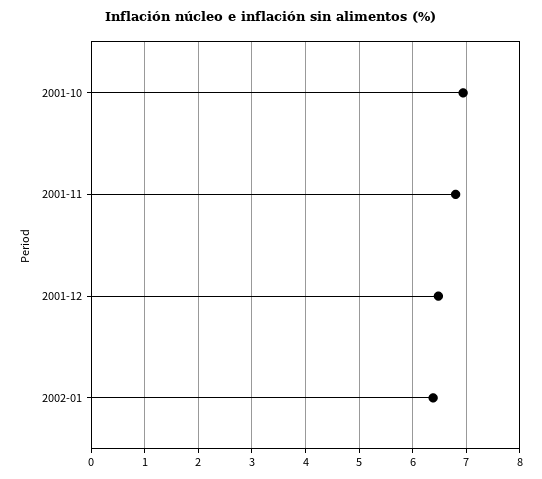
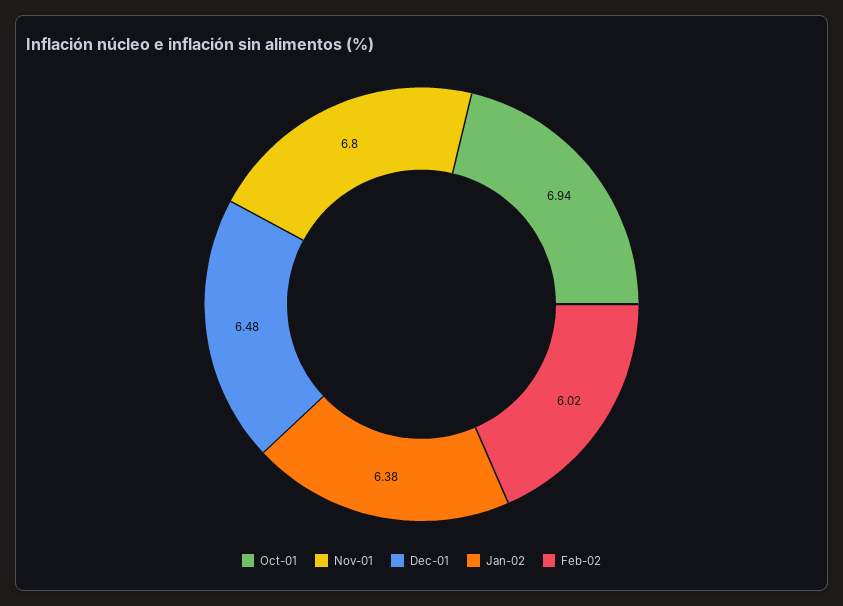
Feb-02: none -> 6.02

